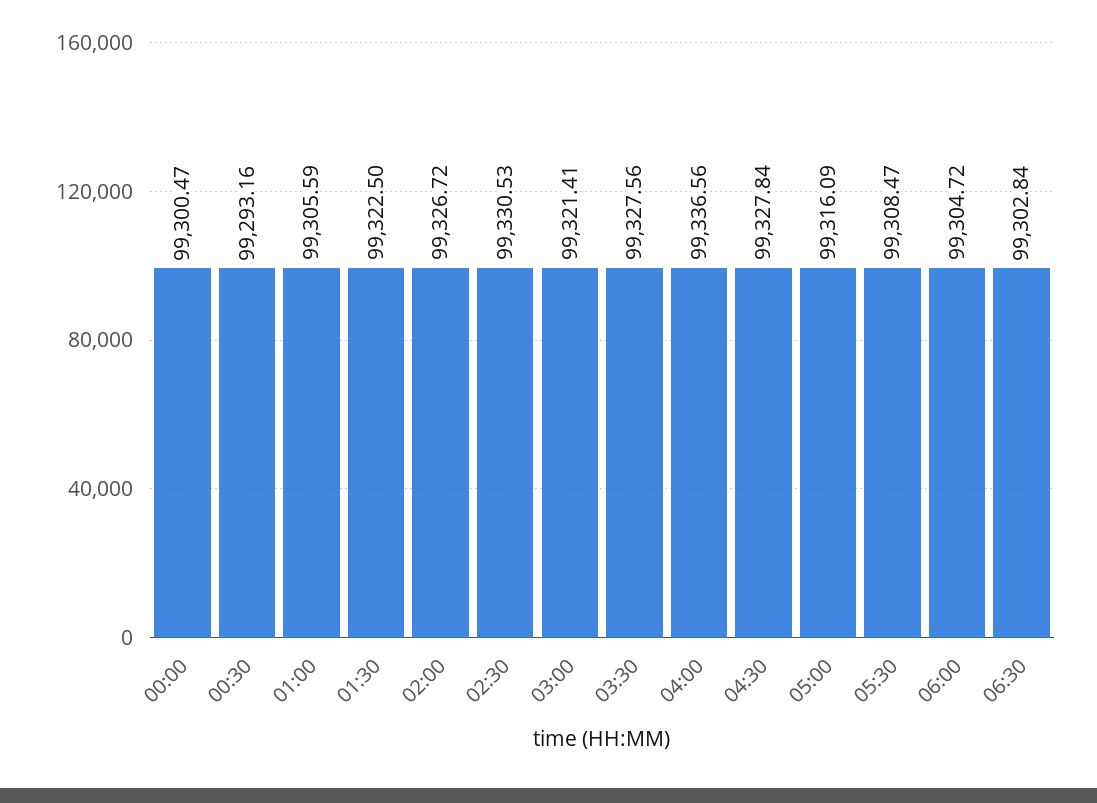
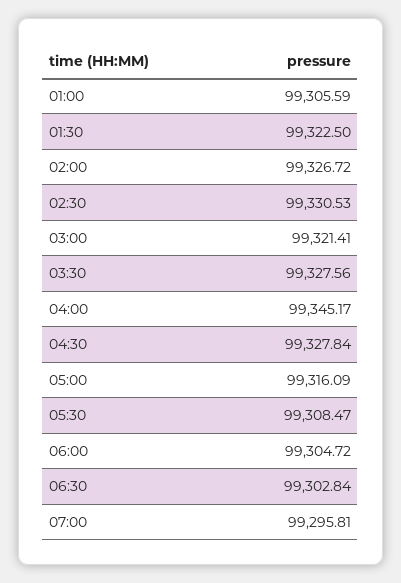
00:00: 99300.47 -> none
00:30: 99293.16 -> none
04:00: 99336.56 -> 99345.17
07:00: none -> 99295.81

